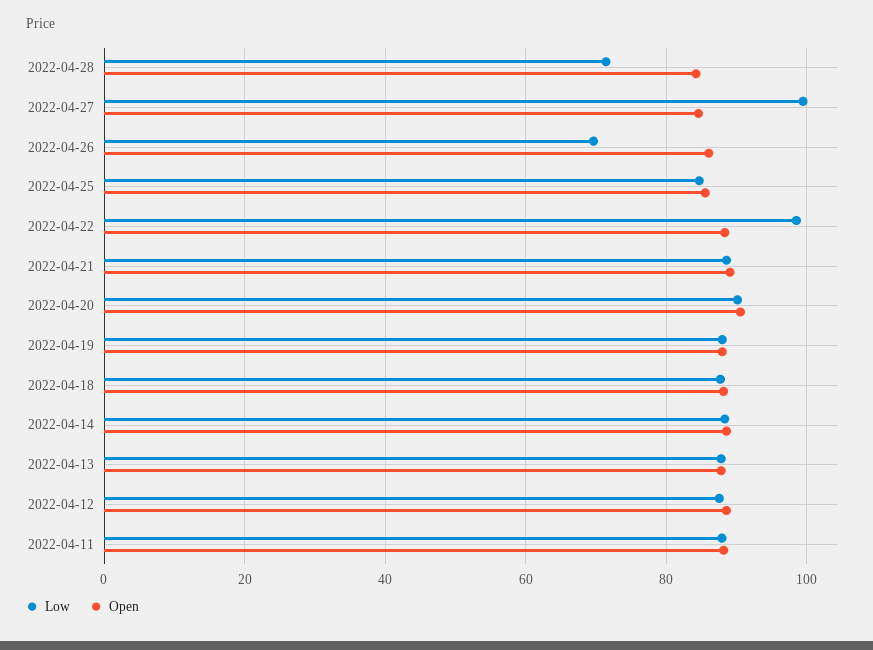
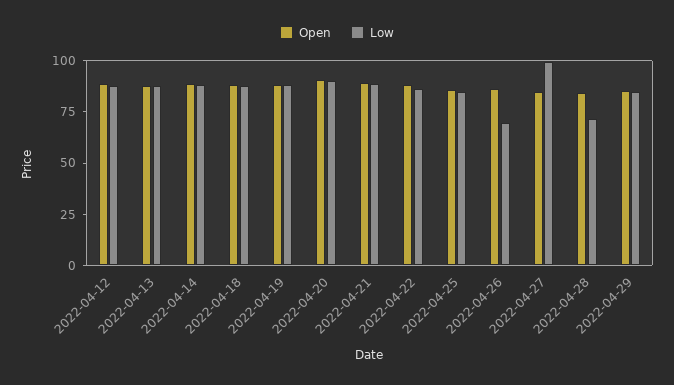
Low, 2022-04-22: 98 -> 85
Low, 2022-04-11: 88 -> none
Open, 2022-04-11: 88 -> none
Open, 2022-04-29: none -> 85
Low, 2022-04-29: none -> 85

